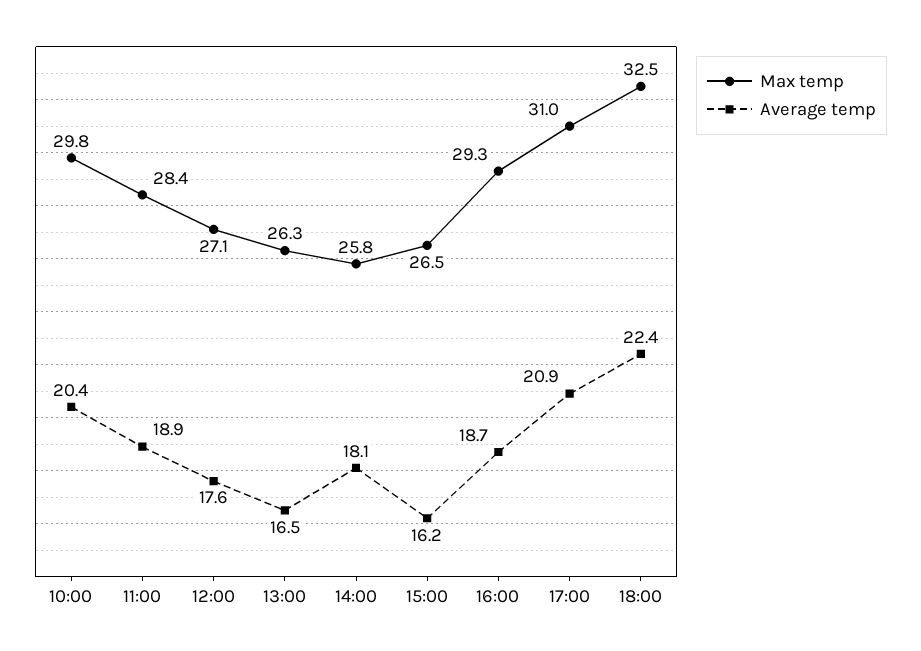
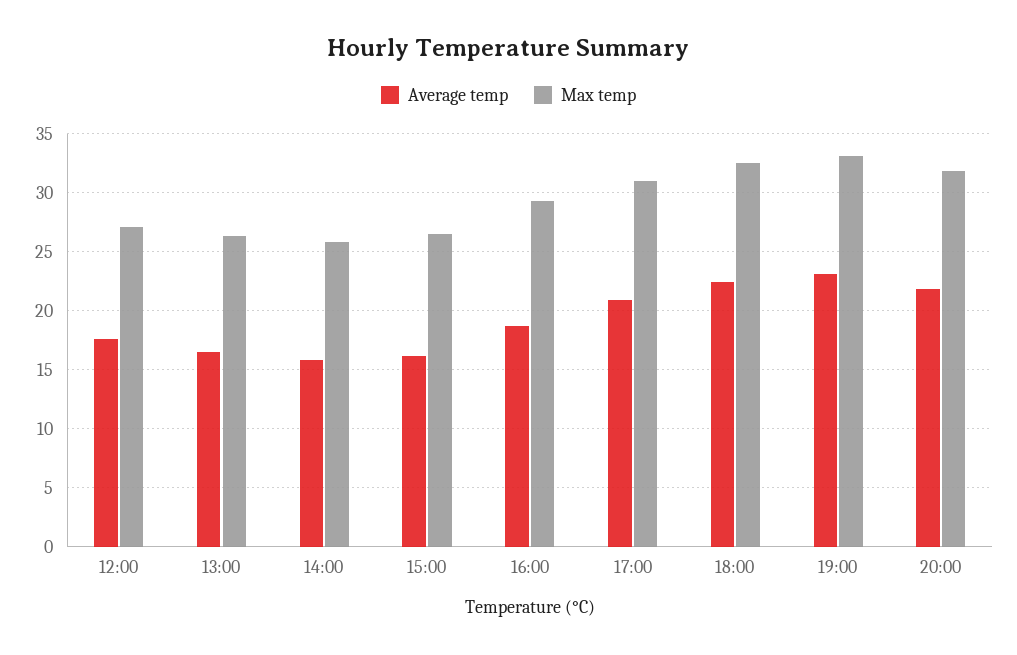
Max temp, 10:00: 29.8 -> none
Average temp, 10:00: 20.4 -> none
Max temp, 11:00: 28.4 -> none
Average temp, 11:00: 18.9 -> none
Average temp, 14:00: 18.1 -> 16
Average temp, 19:00: none -> 23
Max temp, 19:00: none -> 33
Average temp, 20:00: none -> 22
Max temp, 20:00: none -> 32

